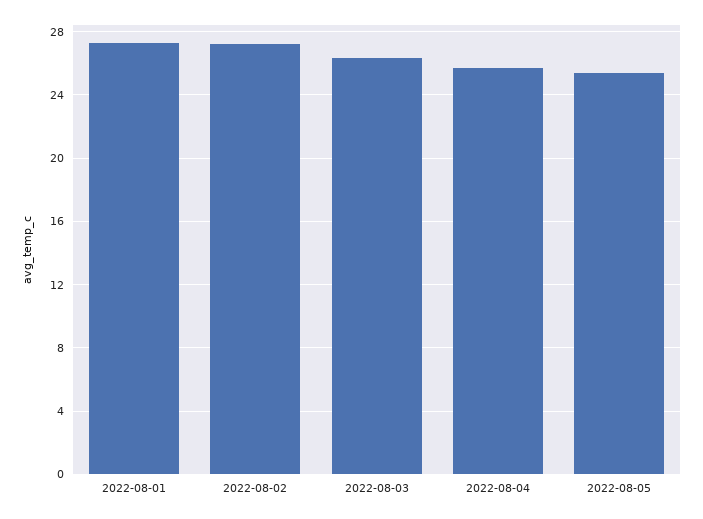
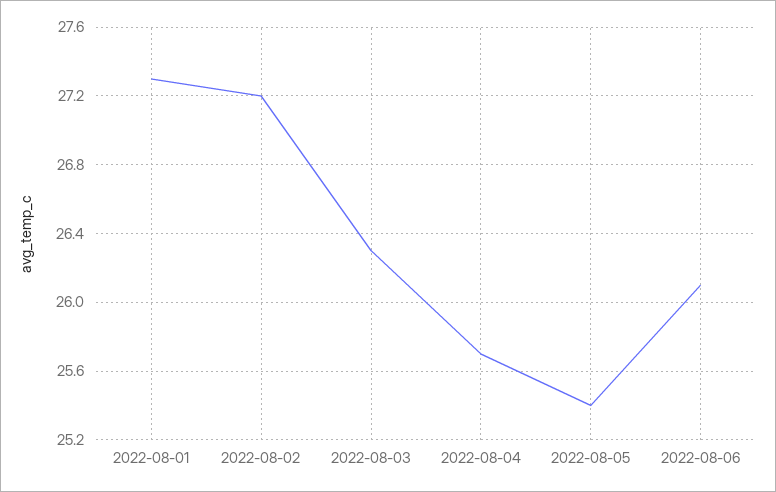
2022-08-06: none -> 26.1

